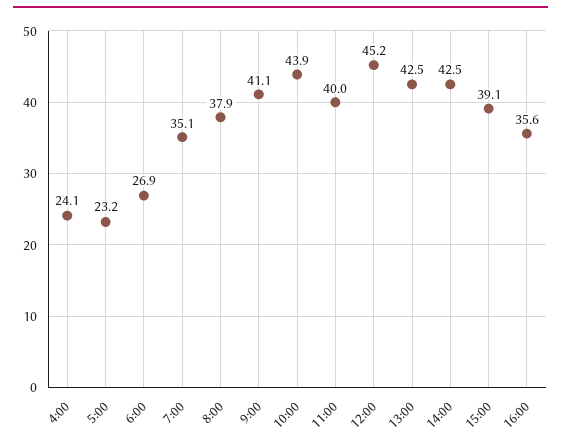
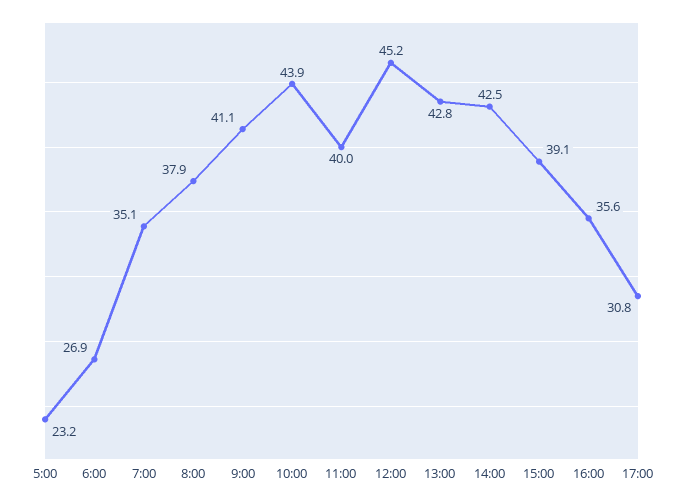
4:00: 24.1 -> none
13:00: 42.5 -> 42.8
17:00: none -> 30.8

